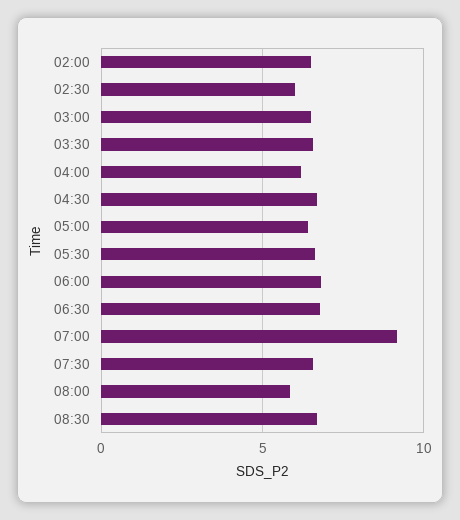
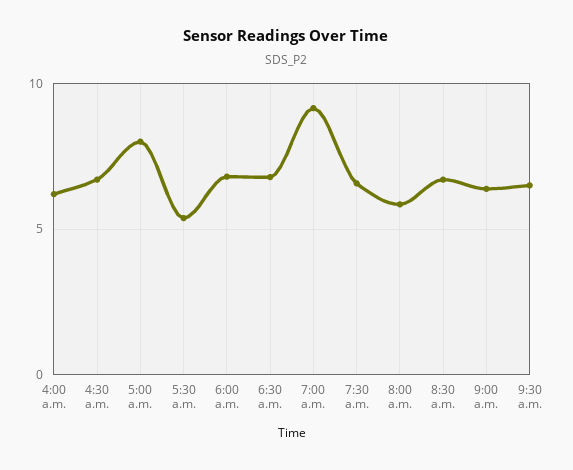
02:00: 6.5 -> none
02:30: 6 -> none
03:00: 6.5 -> none
03:30: 6.5 -> none
05:00: 6.5 -> 8
05:30: 6.5 -> 5.5
9:00 a.m.: none -> 6.5
9:30 a.m.: none -> 6.5

